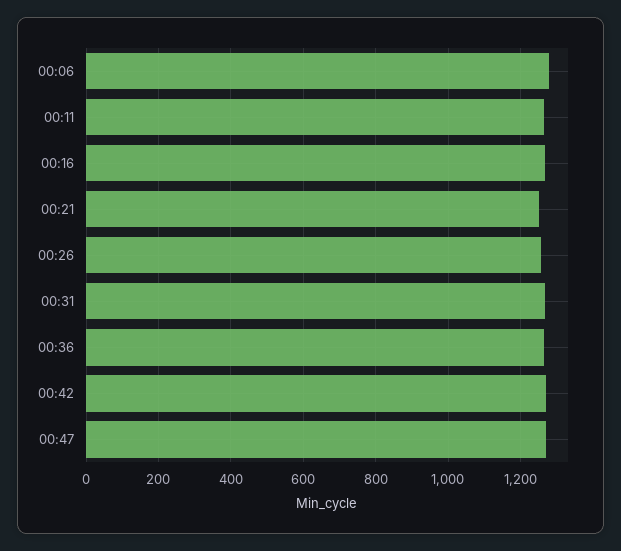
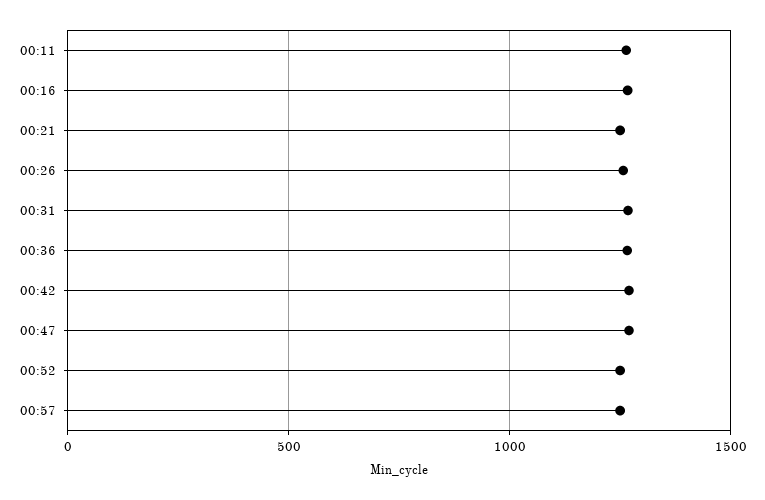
00:06: 1280 -> none
00:52: none -> 1250
00:57: none -> 1250

